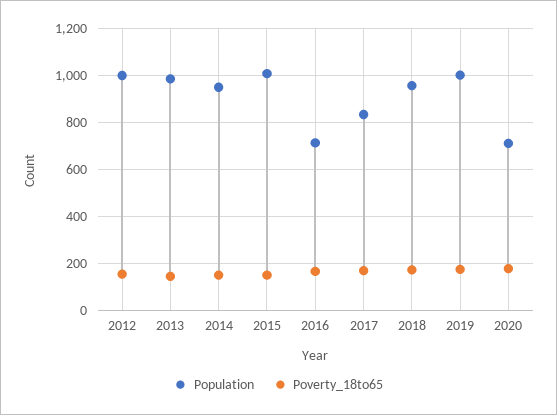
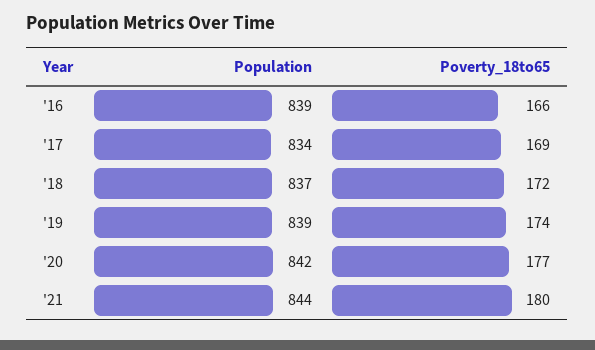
Population, 2012: 1000 -> none
Poverty_18to65, 2012: 150 -> none
Population, 2013: 1000 -> none
Poverty_18to65, 2013: 150 -> none
Population, 2014: 950 -> none
Poverty_18to65, 2014: 150 -> none
Population, 2015: 1000 -> none
Poverty_18to65, 2015: 150 -> none
Population, 2016: 700 -> 839
Population, 2018: 950 -> 837
Population, 2019: 1000 -> 839
Population, 2020: 700 -> 842
Population, '21: none -> 844
Poverty_18to65, '21: none -> 180

